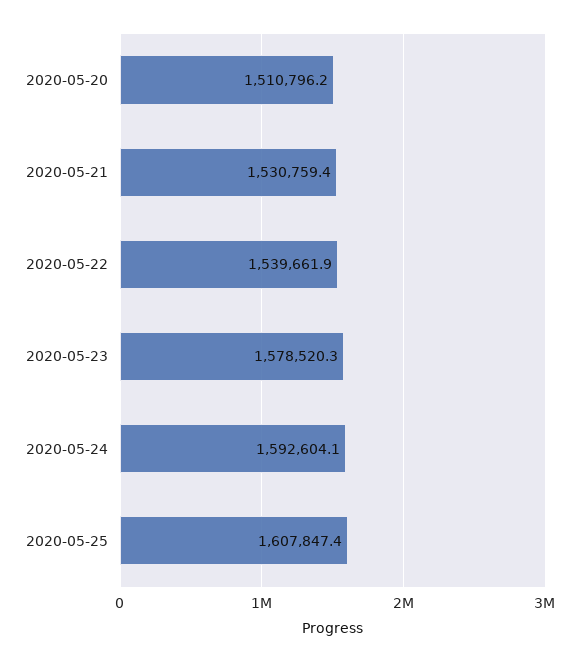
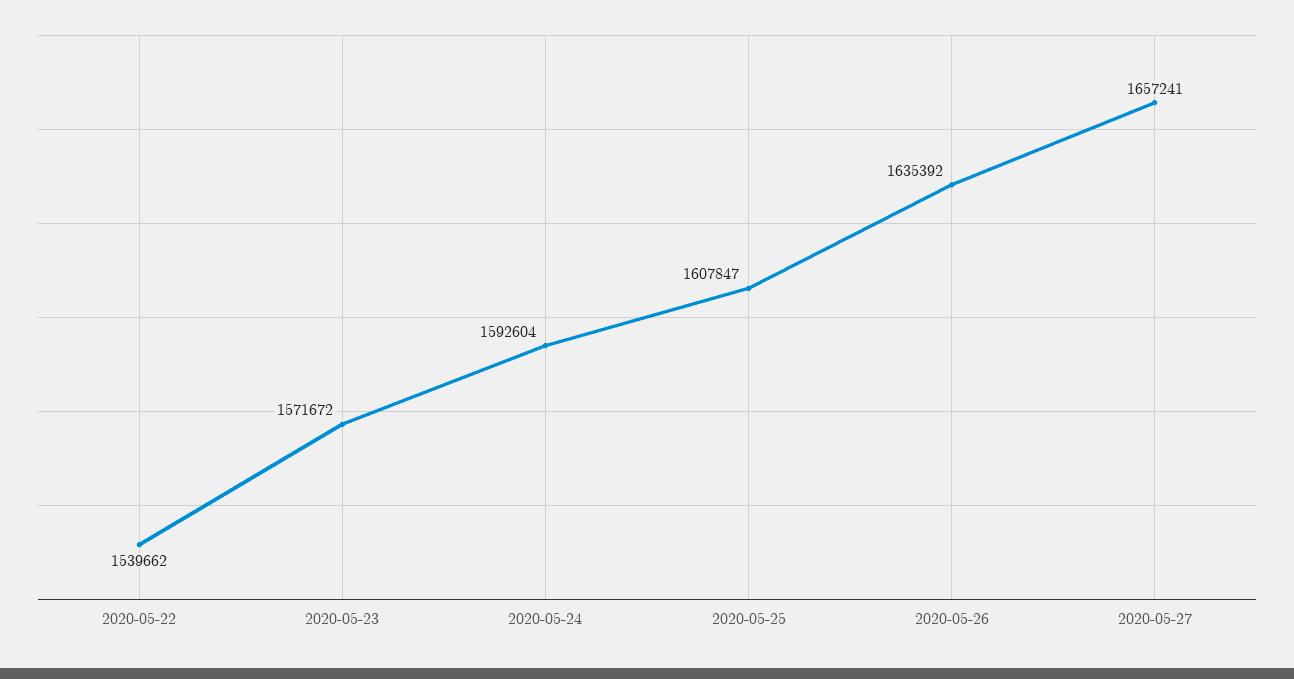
2020-05-20: 1510796.2 -> none
2020-05-21: 1530759.4 -> none
2020-05-23: 1578520.3 -> 1571672
2020-05-26: none -> 1635392
2020-05-27: none -> 1657241

